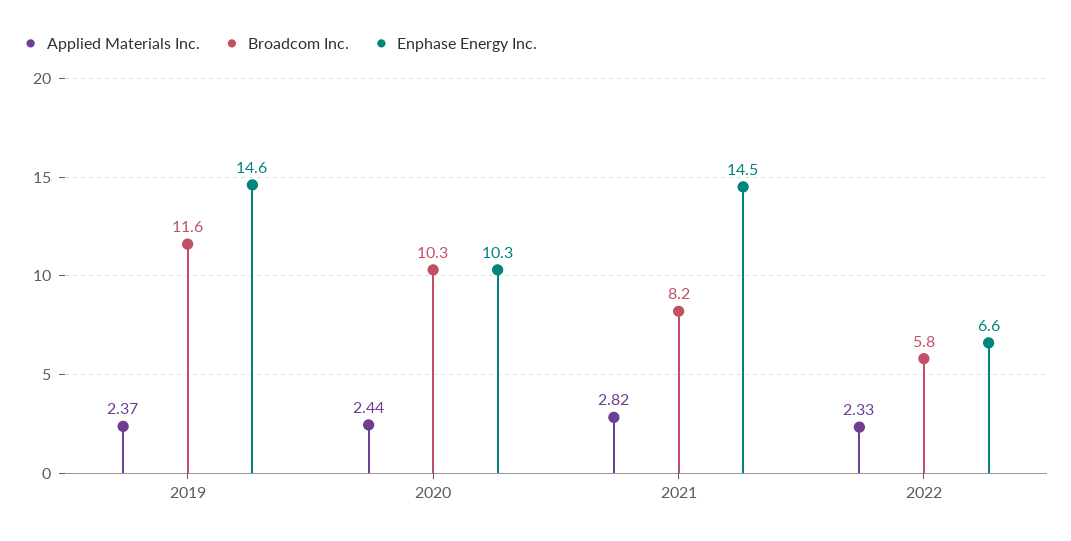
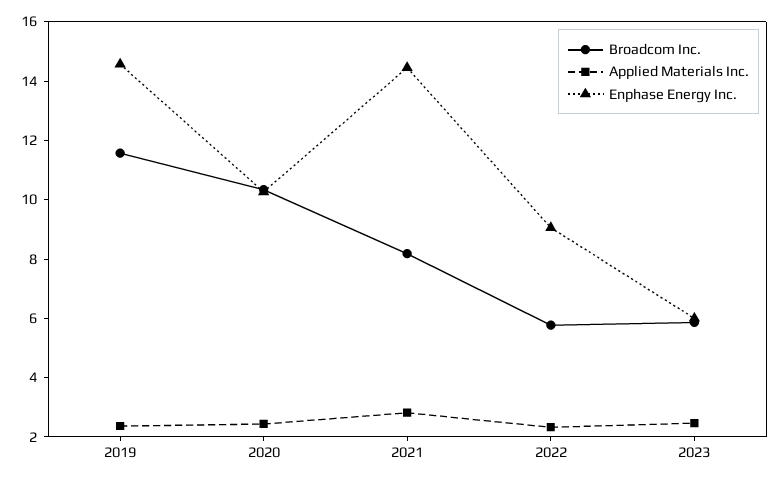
Enphase Energy Inc., 2022: 6.6 -> 9
Broadcom Inc., 2023: none -> 6
Applied Materials Inc., 2023: none -> 2.5
Enphase Energy Inc., 2023: none -> 6

